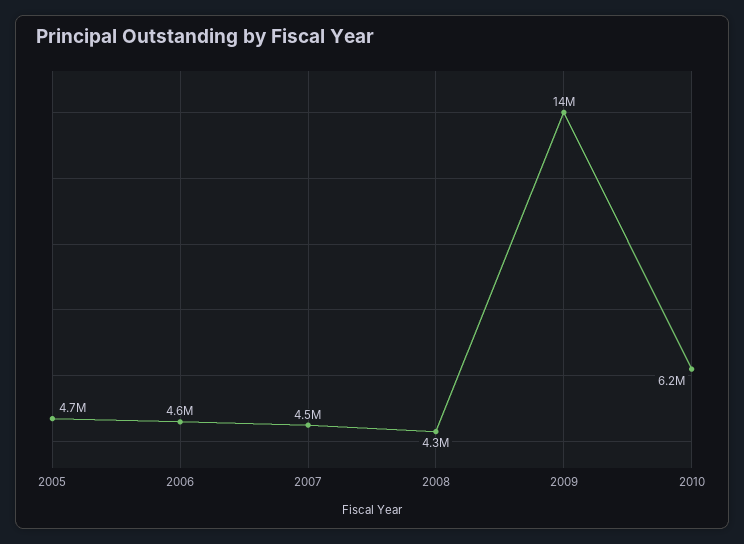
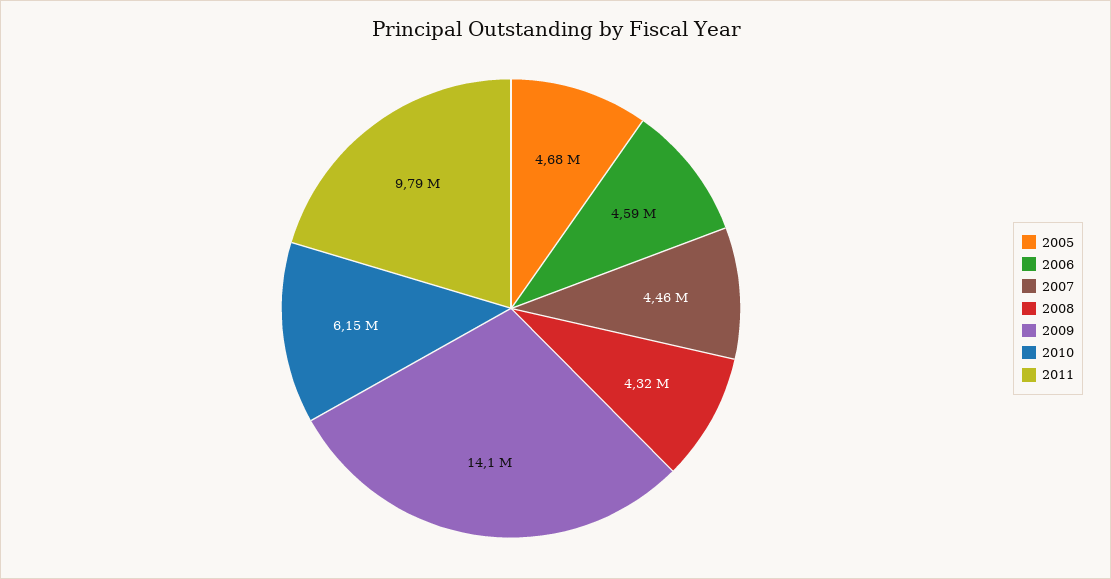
2011: none -> 9790000

